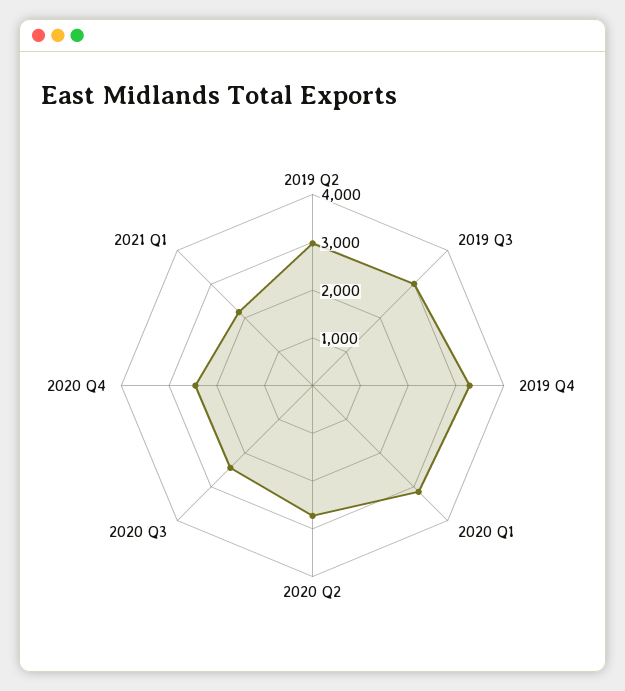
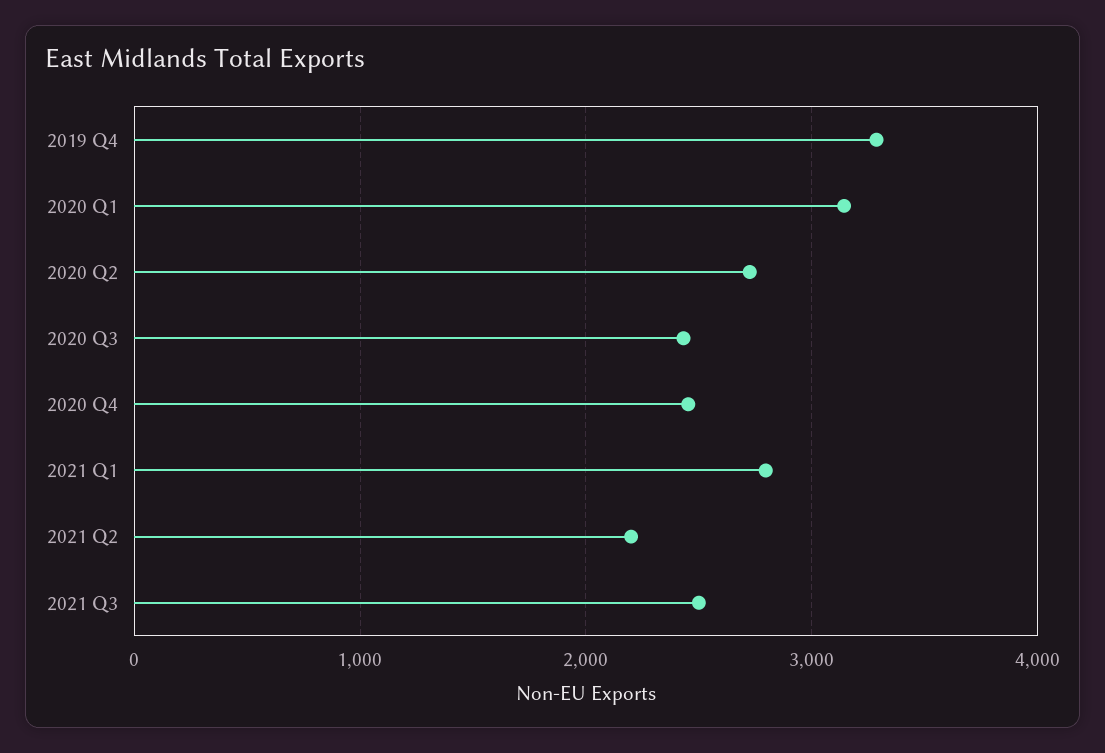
2019 Q2: 3000 -> none
2019 Q3: 3000 -> none
2021 Q1: 2200 -> 2800
2021 Q2: none -> 2200
2021 Q3: none -> 2500

